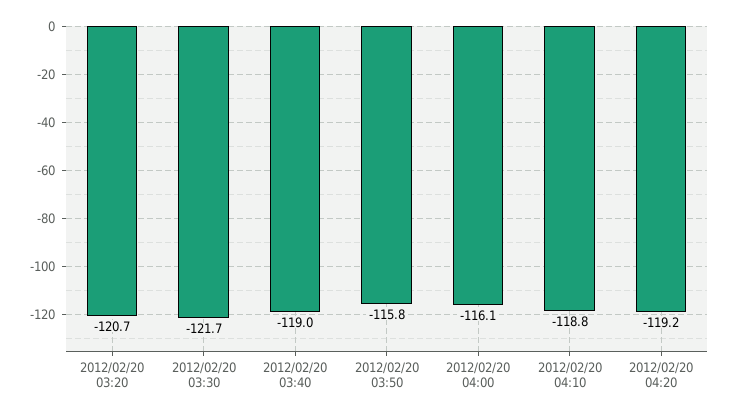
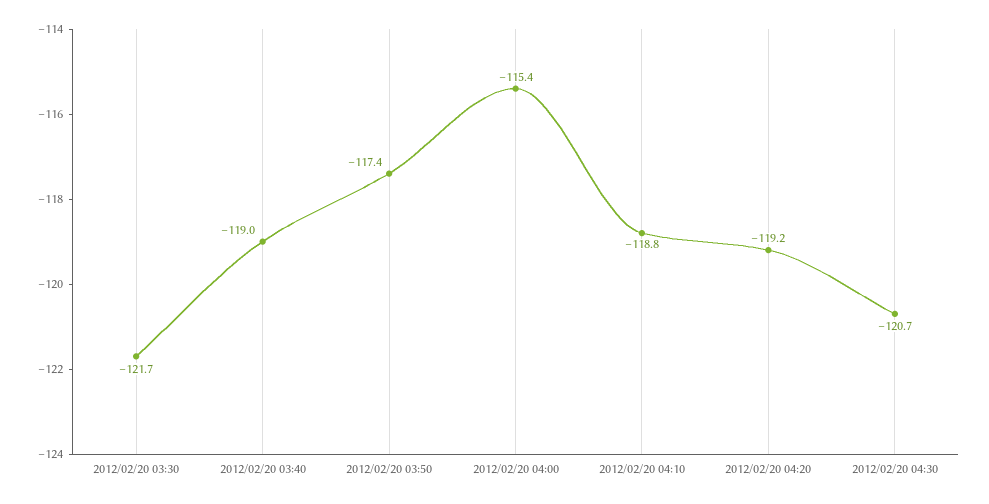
2012/02/20 03:20: -120.7 -> none
2012/02/20 03:50: -115.8 -> -117.4
2012/02/20 04:00: -116.1 -> -115.4
2012/02/20 04:30: none -> -120.7

